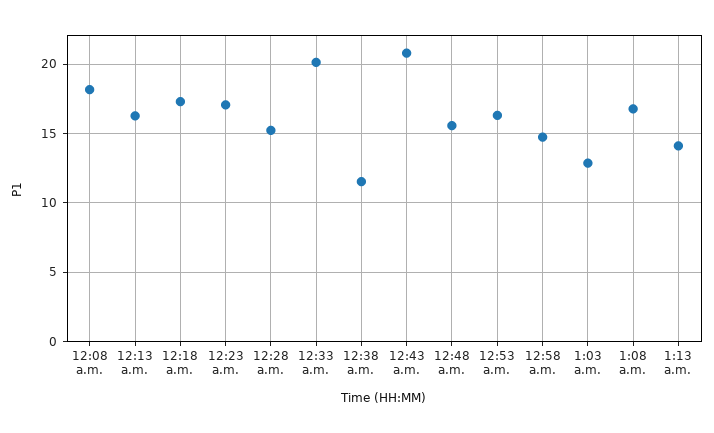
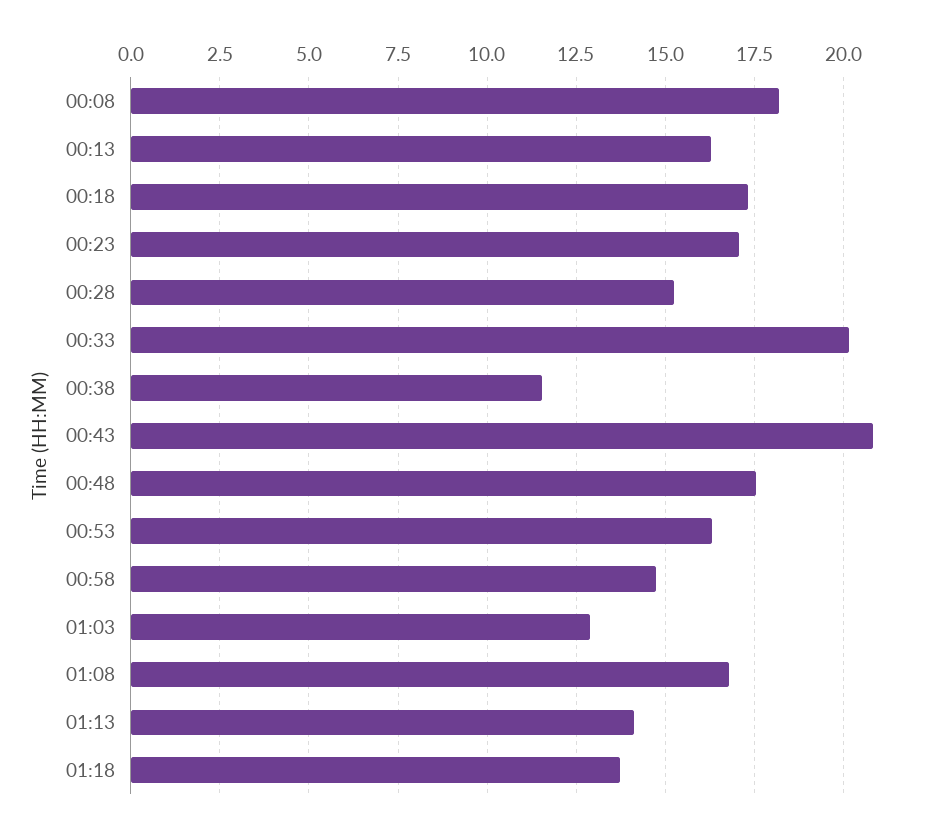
12:48 a.m.: 15.5 -> 17.5
01:18: none -> 13.75

